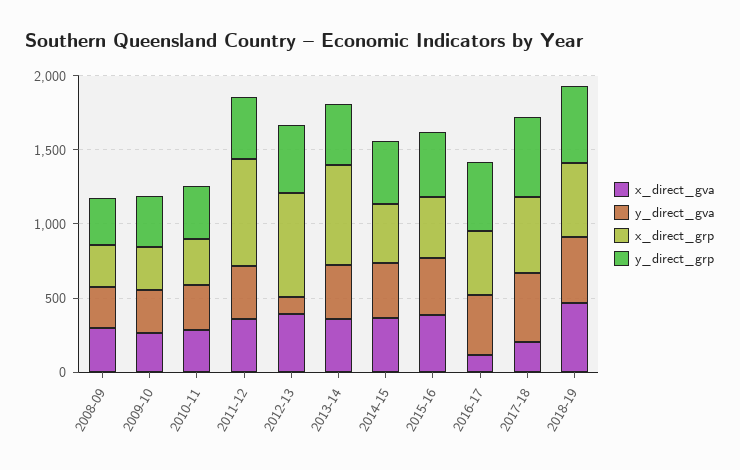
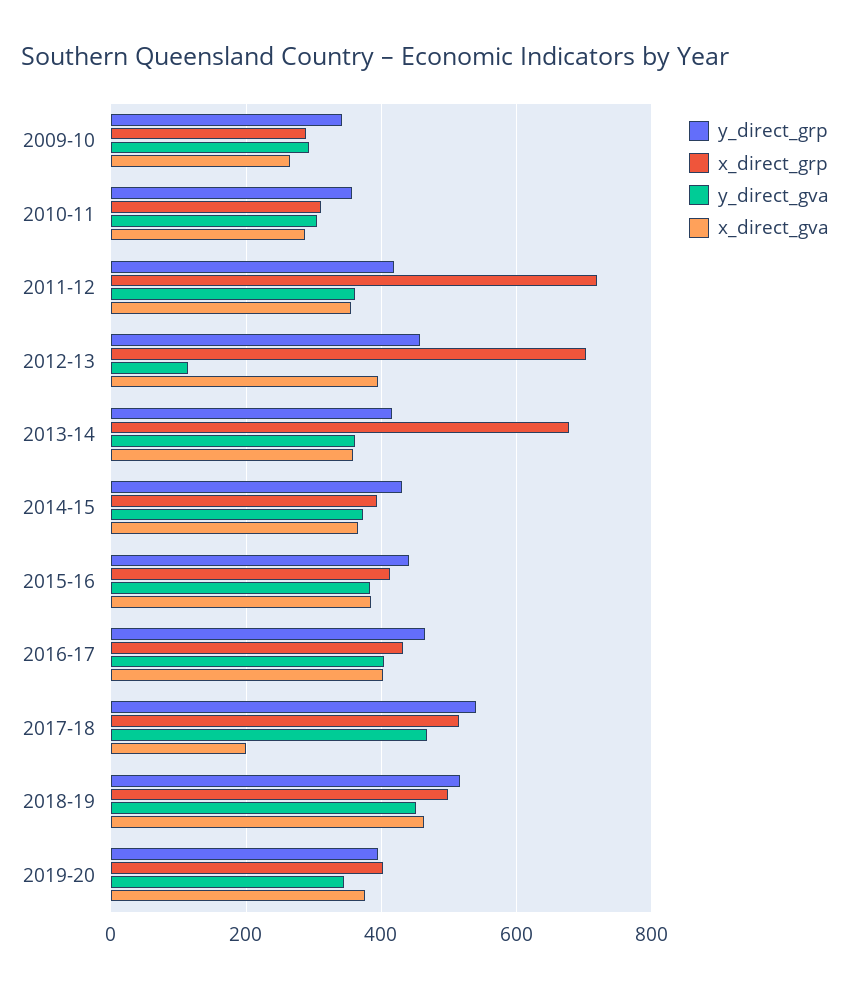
x_direct_gva, 2008-09: 300 -> none
y_direct_gva, 2008-09: 300 -> none
x_direct_grp, 2008-09: 300 -> none
y_direct_grp, 2008-09: 300 -> none
x_direct_gva, 2016-17: 100 -> 400
y_direct_grp, 2019-20: none -> 400
x_direct_grp, 2019-20: none -> 400
y_direct_gva, 2019-20: none -> 340
x_direct_gva, 2019-20: none -> 380

